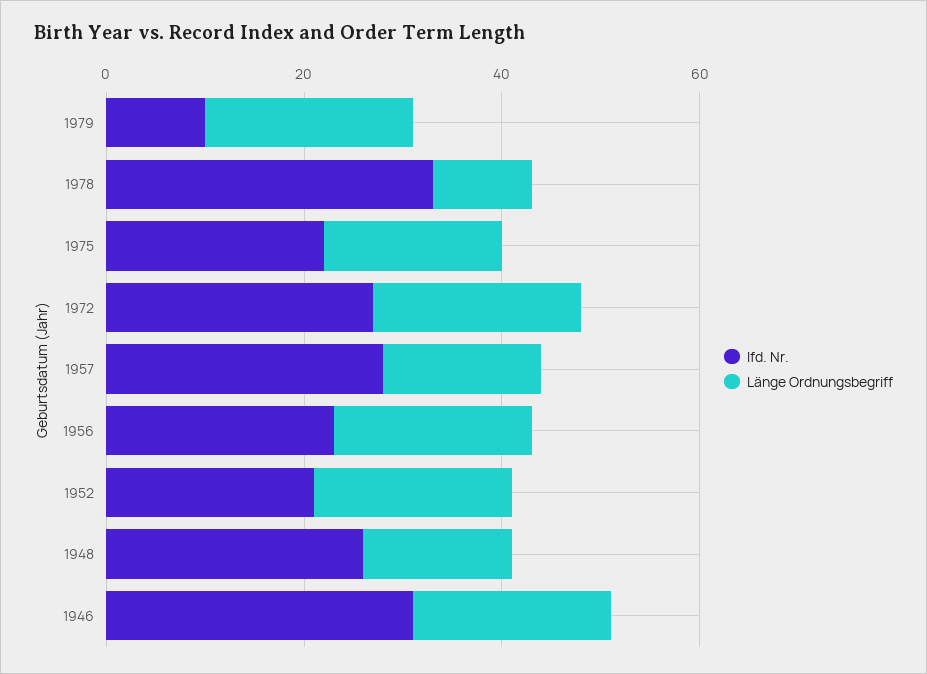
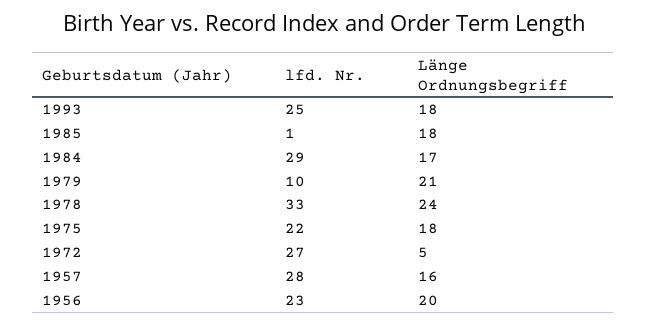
Länge Ordnungsbegriff, 1978: 10 -> 24
Länge Ordnungsbegriff, 1972: 20 -> 5
lfd. Nr., 1952: 20 -> none
Länge Ordnungsbegriff, 1952: 20 -> none
lfd. Nr., 1948: 25 -> none
Länge Ordnungsbegriff, 1948: 15 -> none
lfd. Nr., 1946: 30 -> none
Länge Ordnungsbegriff, 1946: 20 -> none
lfd. Nr., 1993: none -> 25
Länge Ordnungsbegriff, 1993: none -> 18
lfd. Nr., 1985: none -> 1
Länge Ordnungsbegriff, 1985: none -> 18
lfd. Nr., 1984: none -> 29
Länge Ordnungsbegriff, 1984: none -> 17

